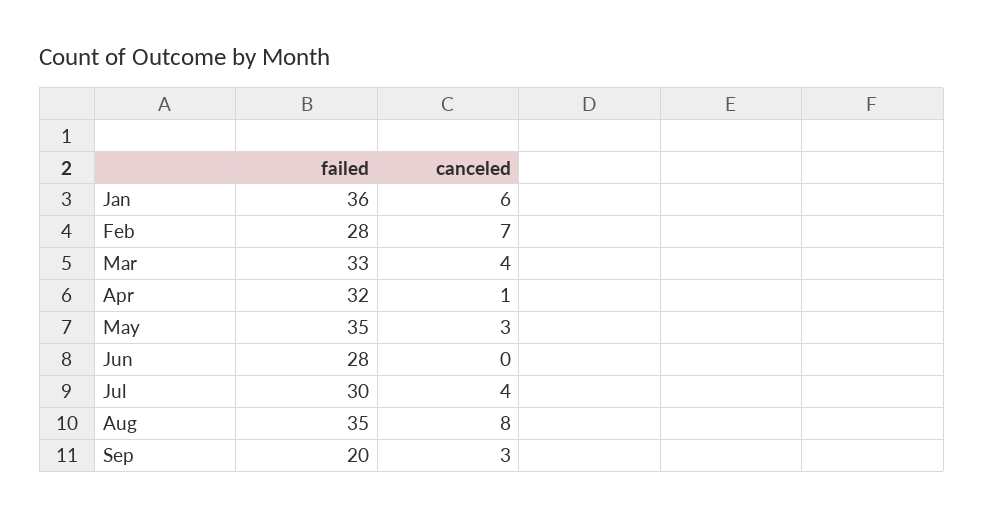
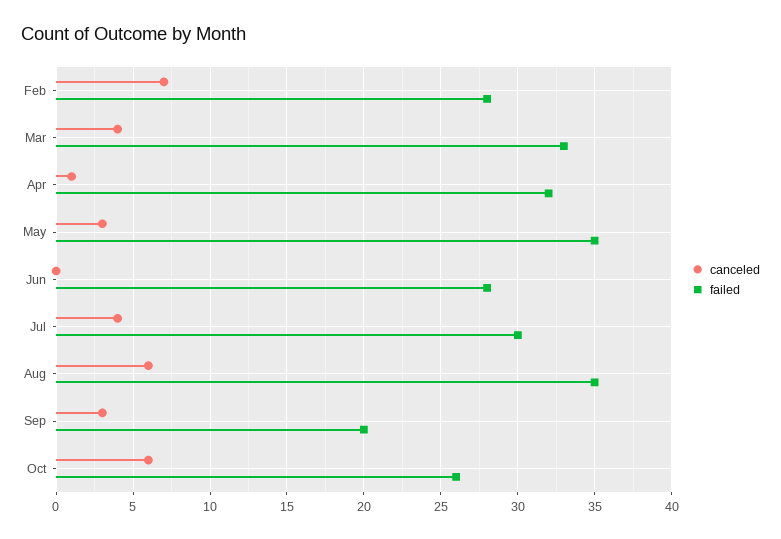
failed, Jan: 36 -> none
canceled, Jan: 6 -> none
canceled, Aug: 8 -> 6
canceled, Oct: none -> 6
failed, Oct: none -> 26

